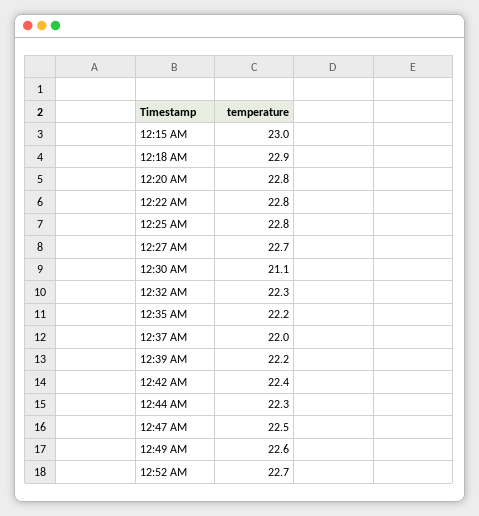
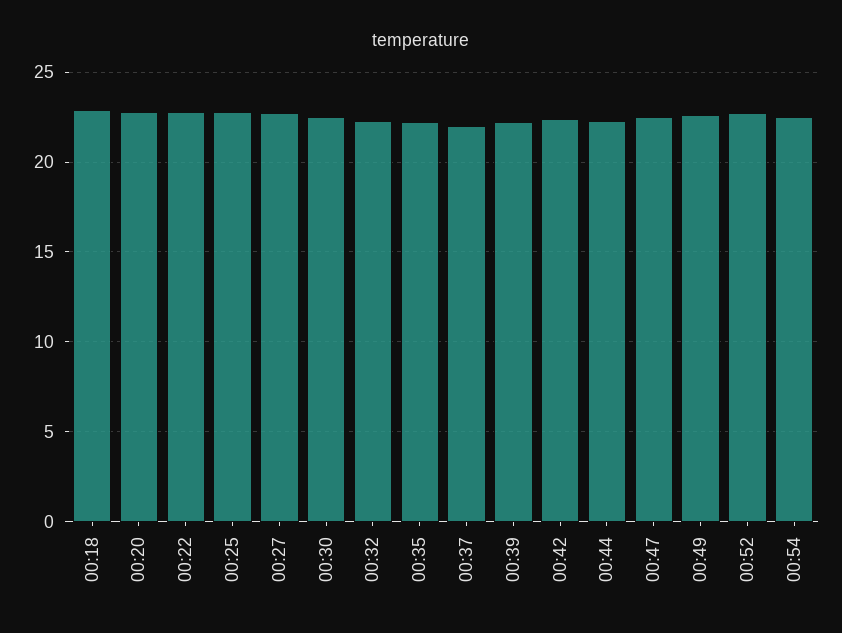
12:15 AM: 23 -> none
12:30 AM: 21.1 -> 22.5
00:54: none -> 22.5

